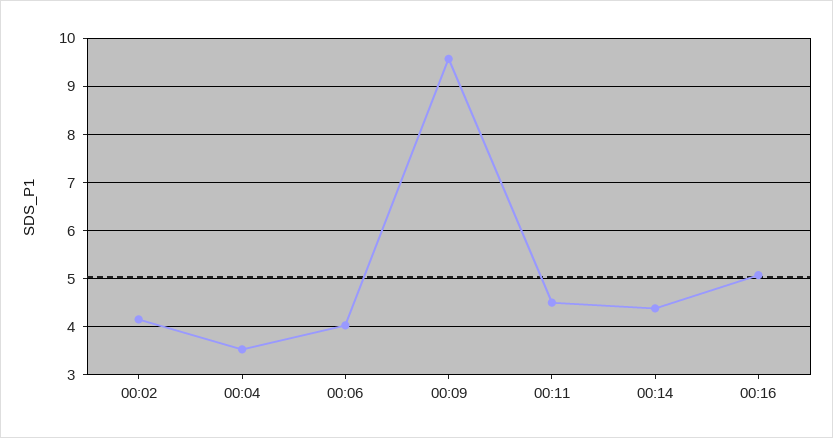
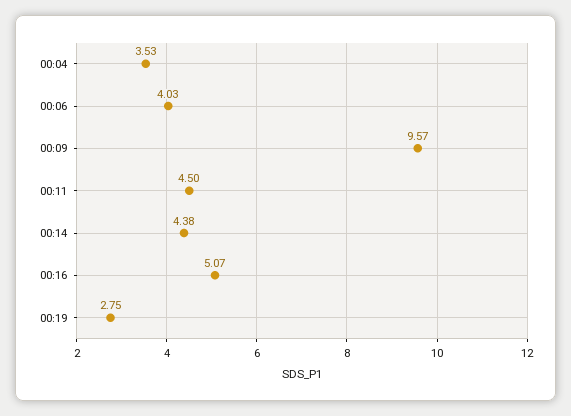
00:02: 4.2 -> none
00:19: none -> 2.75

